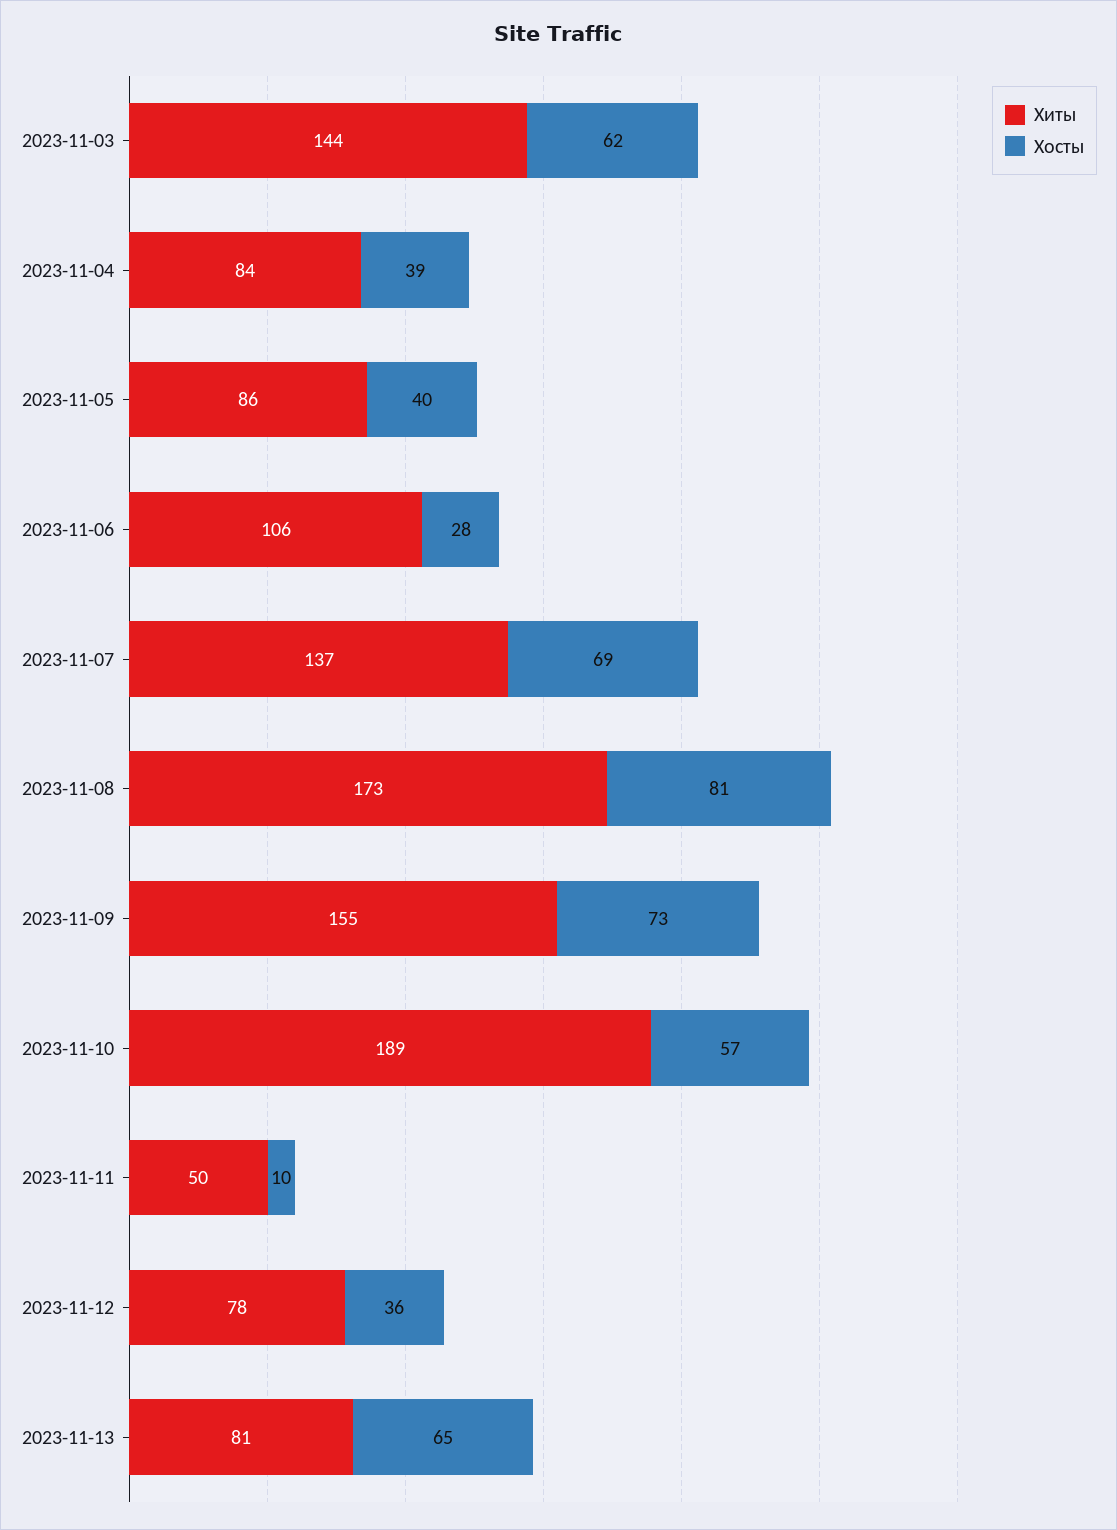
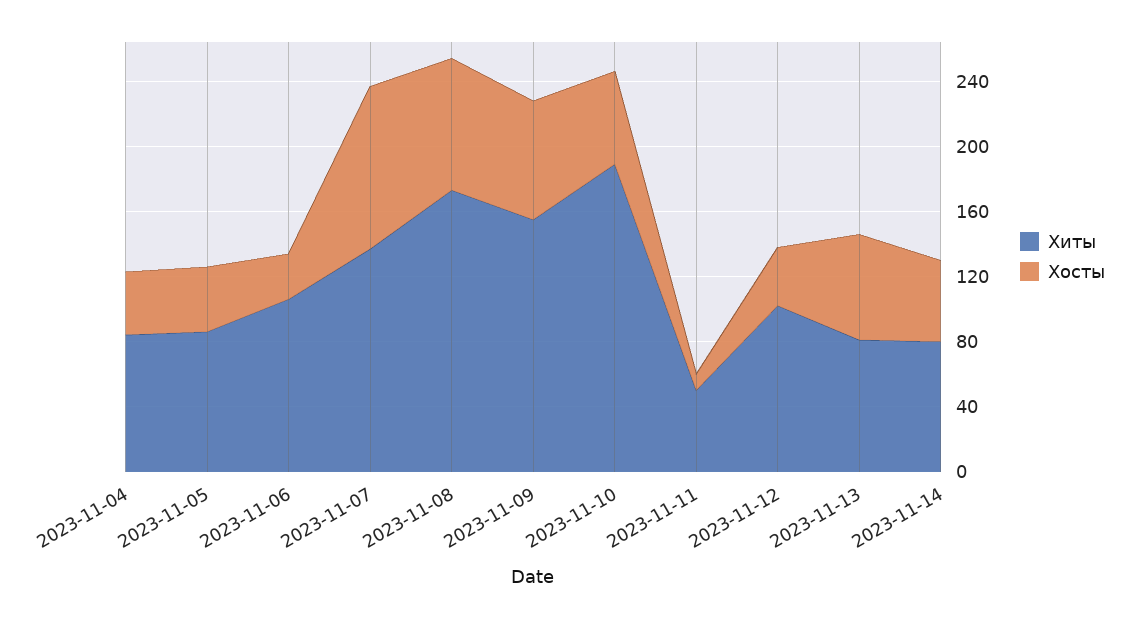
Хиты, 2023-11-03: 144 -> none
Хосты, 2023-11-03: 62 -> none
Хосты, 2023-11-07: 69 -> 100
Хиты, 2023-11-12: 78 -> 100
Хиты, 2023-11-14: none -> 80
Хосты, 2023-11-14: none -> 50

